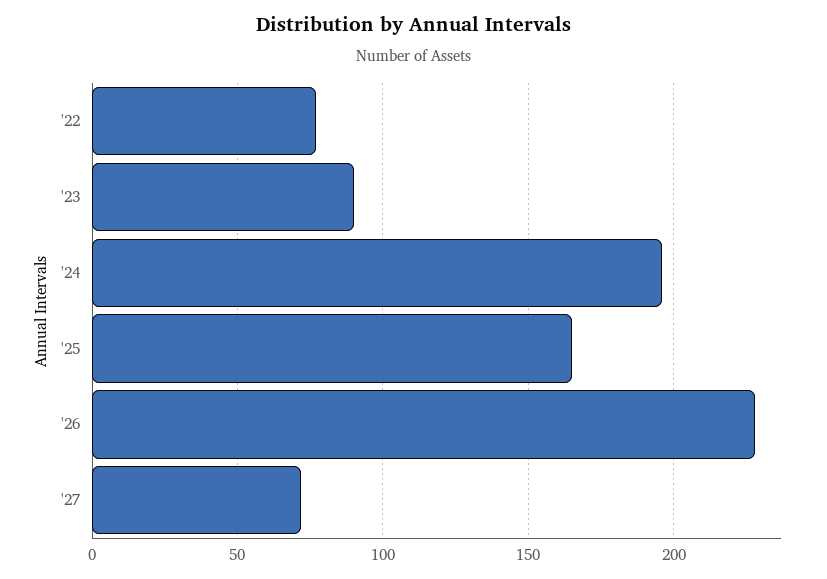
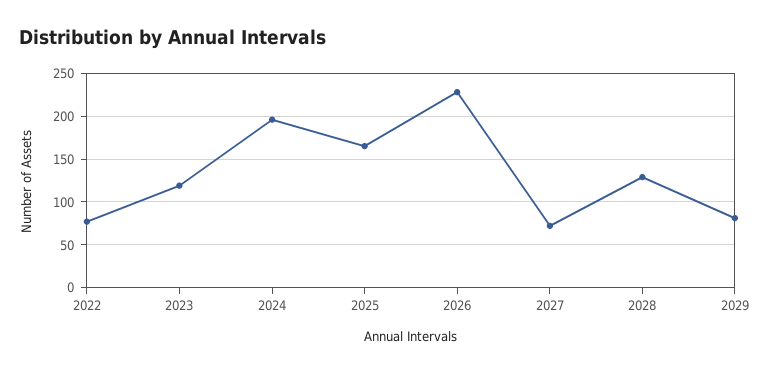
'23: 90 -> 120
2028: none -> 130
2029: none -> 80

